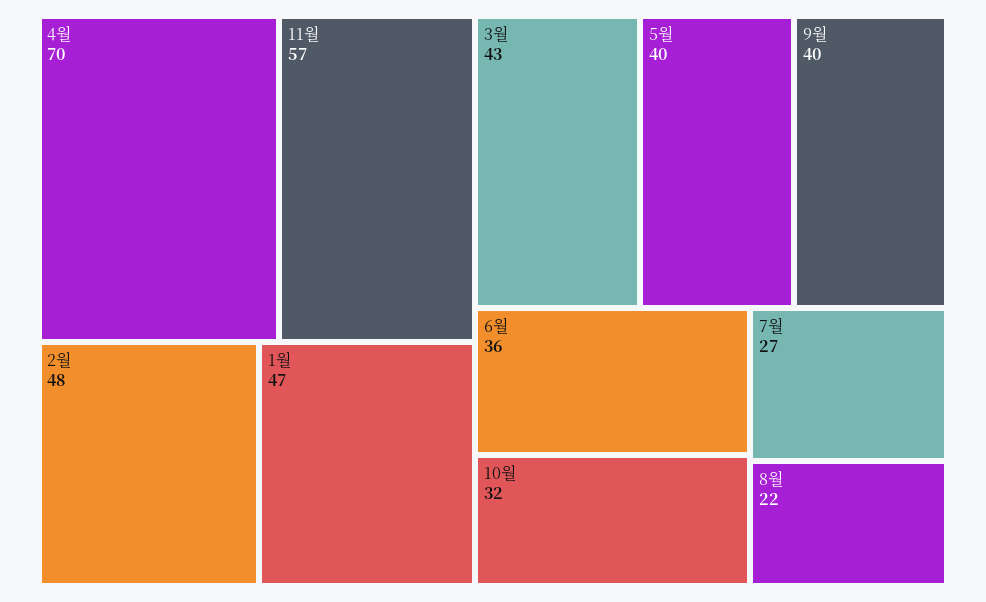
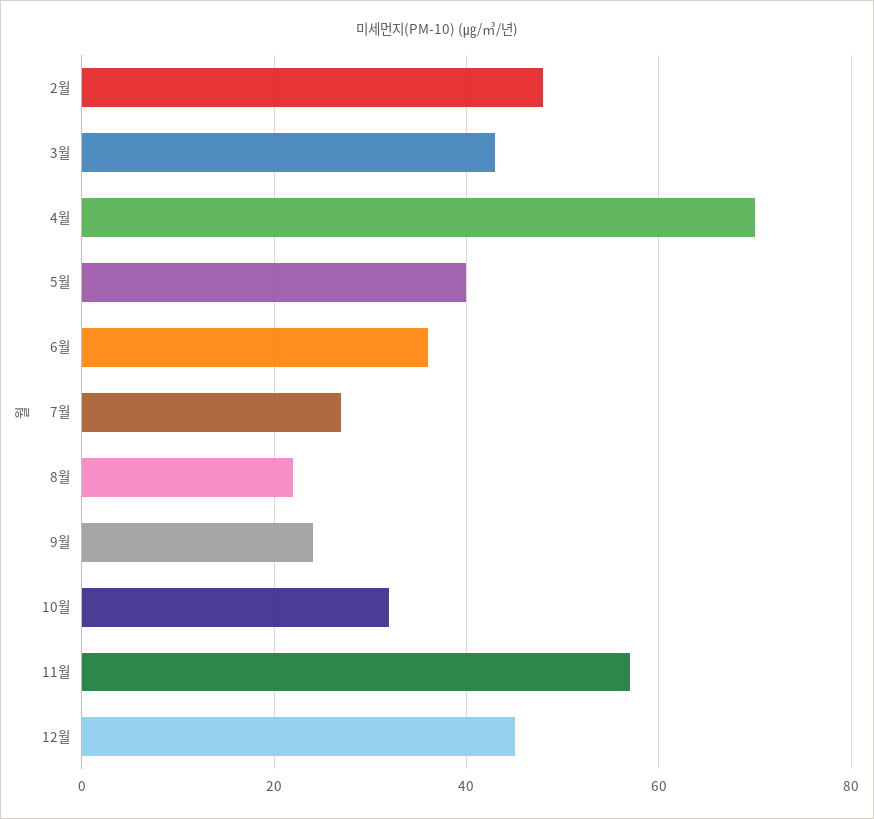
1월: 47 -> none
9월: 40 -> 25
12월: none -> 45

